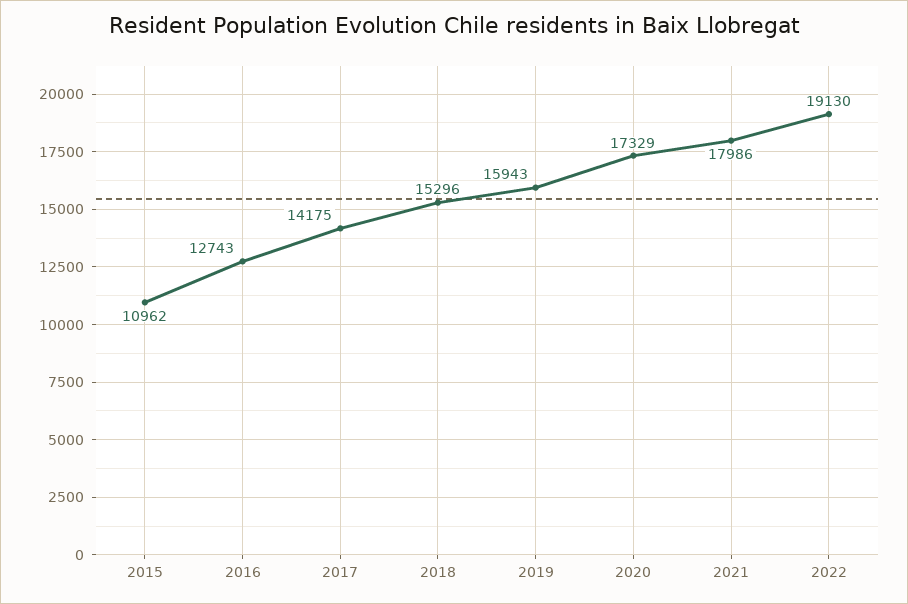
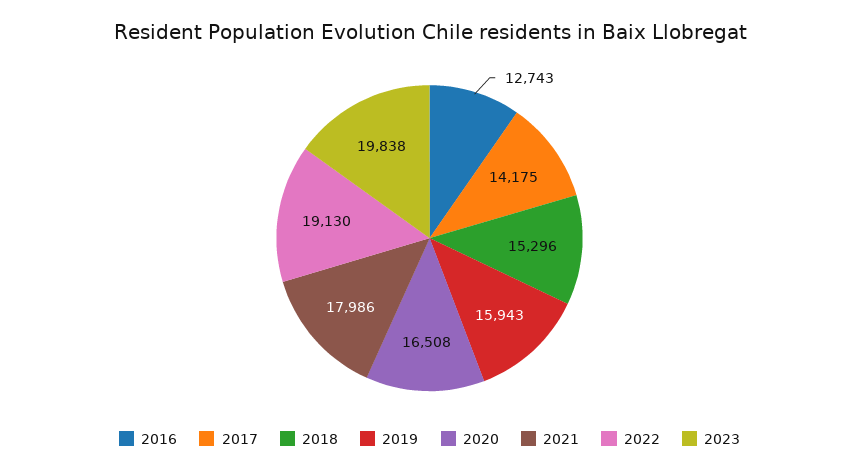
2015: 10962 -> none
2020: 17329 -> 16508
2023: none -> 19838

